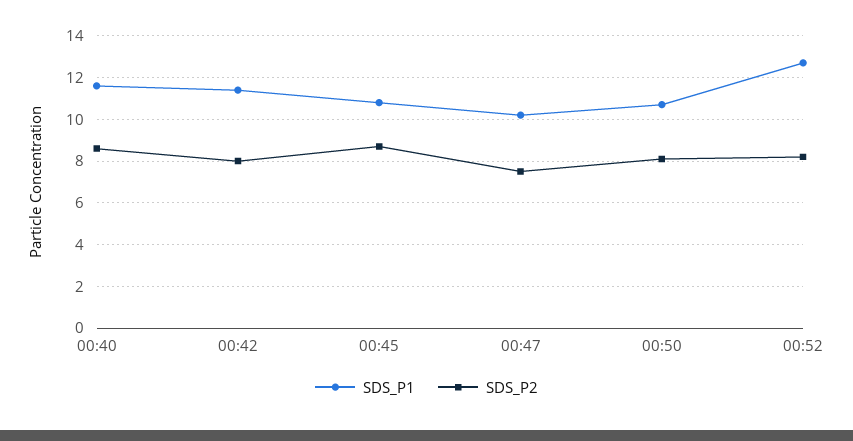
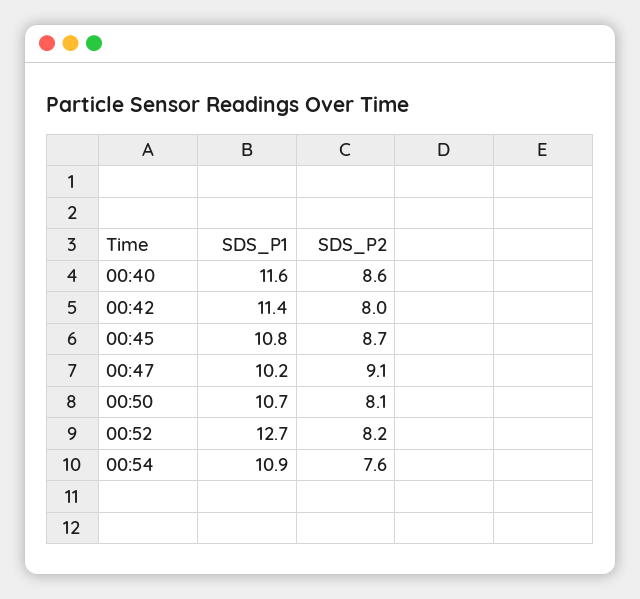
SDS_P2, 00:47: 7.5 -> 9.1
SDS_P1, 00:54: none -> 10.9
SDS_P2, 00:54: none -> 7.6

